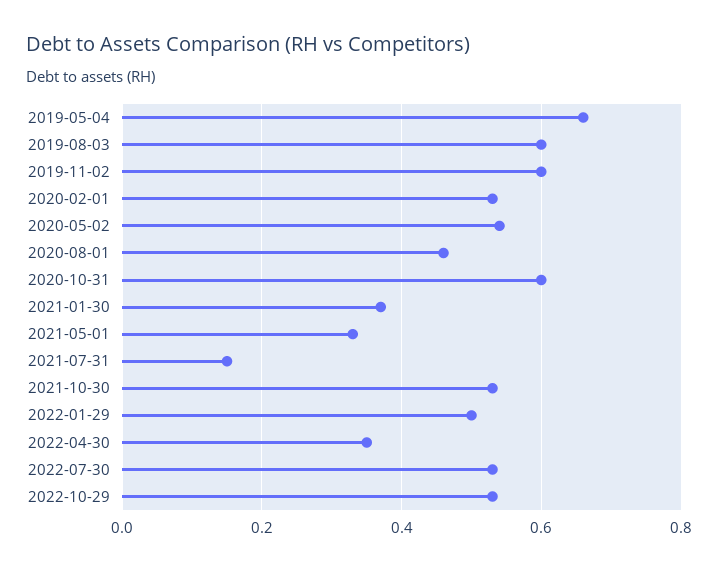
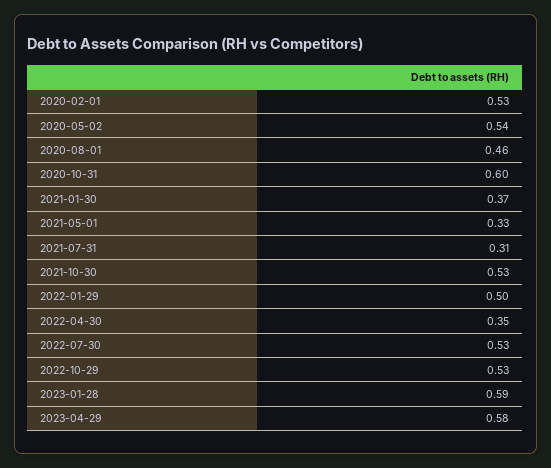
2019-05-04: 0.65 -> none
2019-08-03: 0.6 -> none
2019-11-02: 0.6 -> none
2021-07-31: 0.15 -> 0.31
2023-01-28: none -> 0.59
2023-04-29: none -> 0.58

